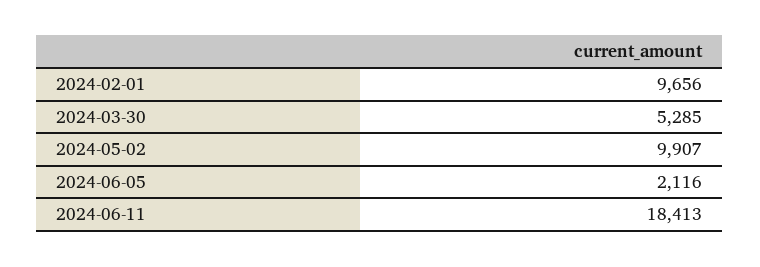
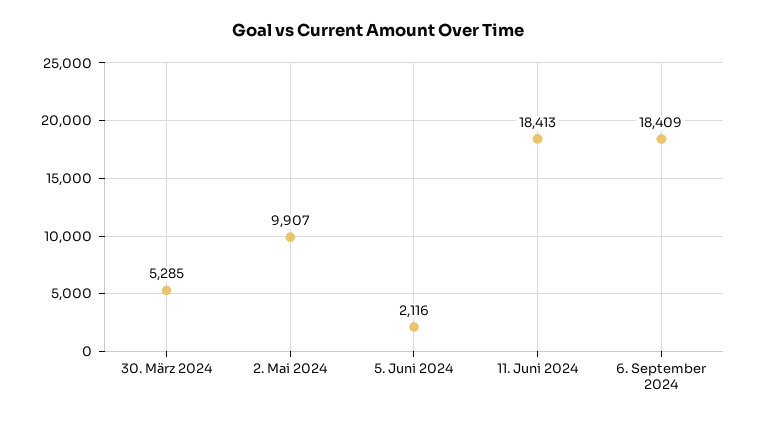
2024-02-01: 9656 -> none
6. September 2024: none -> 18409

